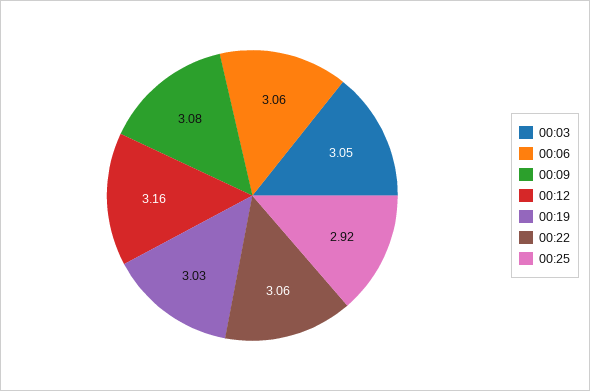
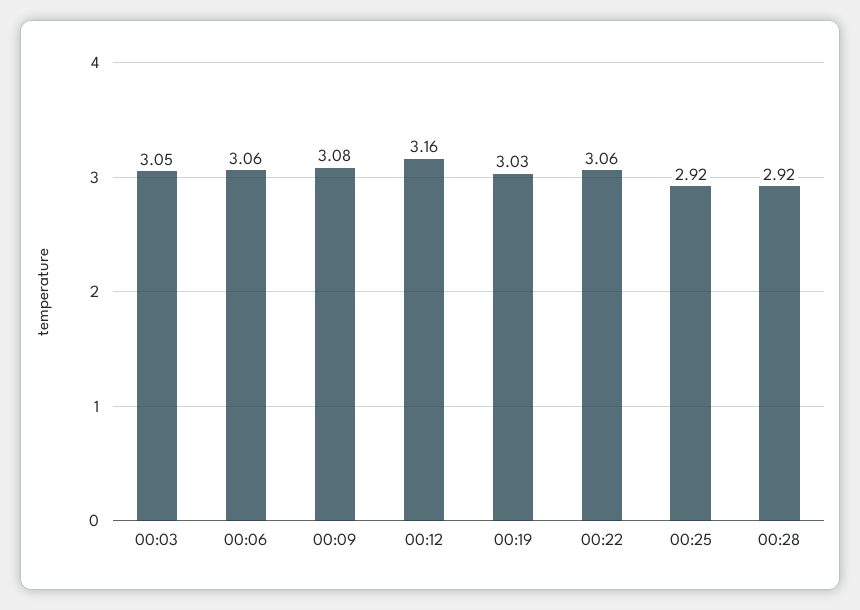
00:28: none -> 2.92

